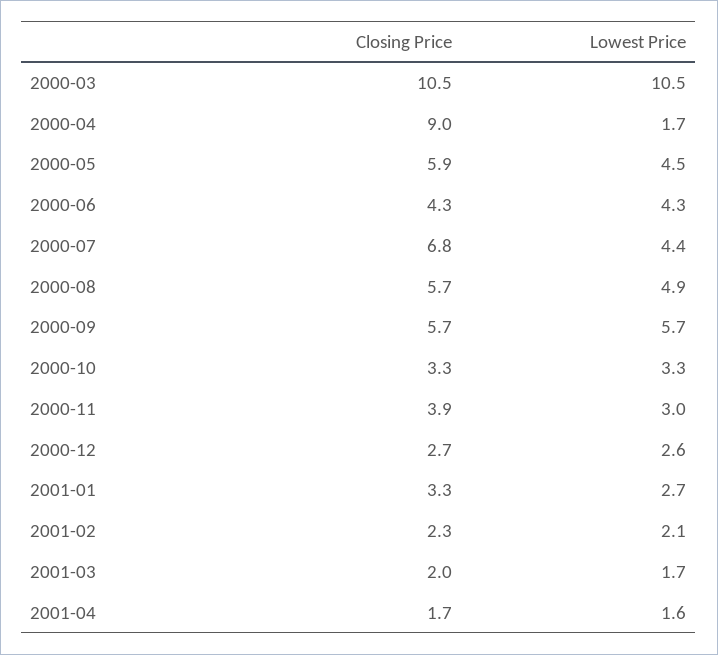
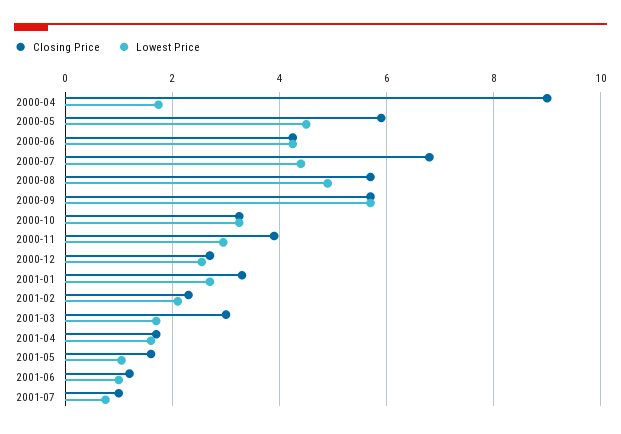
Closing Price, 2000-03: 10.5 -> none
Lowest Price, 2000-03: 10.5 -> none
Closing Price, 2001-03: 2 -> 3
Closing Price, 2001-05: none -> 1.6
Lowest Price, 2001-05: none -> 1
Closing Price, 2001-06: none -> 1.2
Lowest Price, 2001-06: none -> 1
Closing Price, 2001-07: none -> 1
Lowest Price, 2001-07: none -> 0.8

